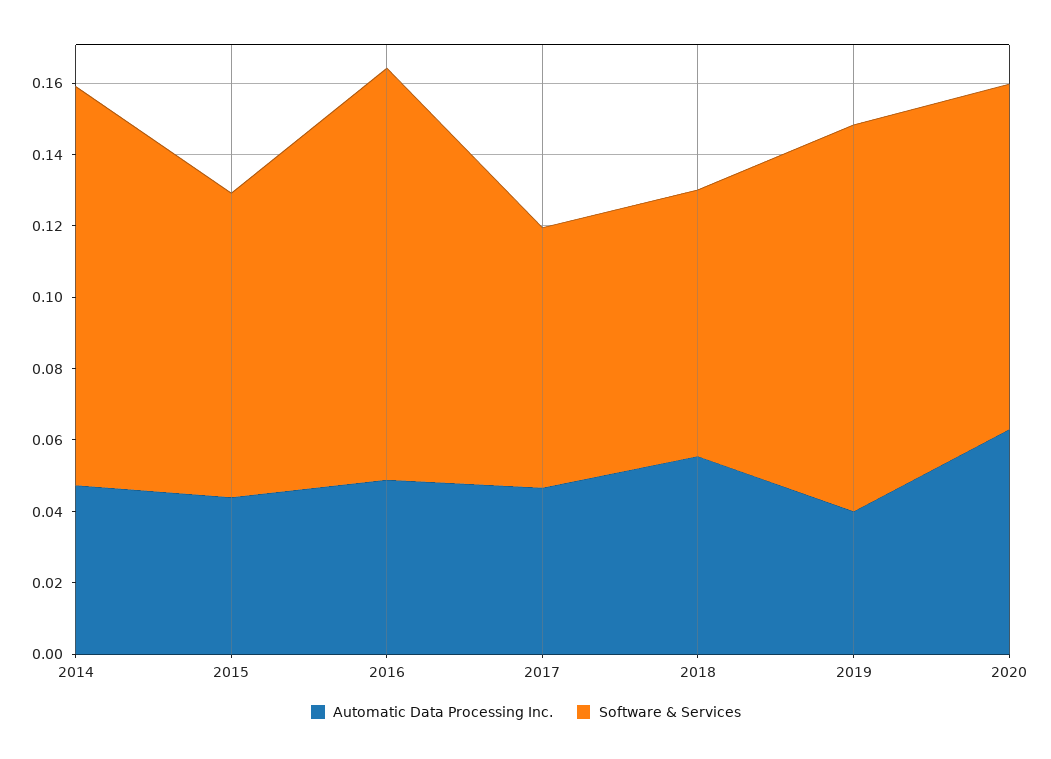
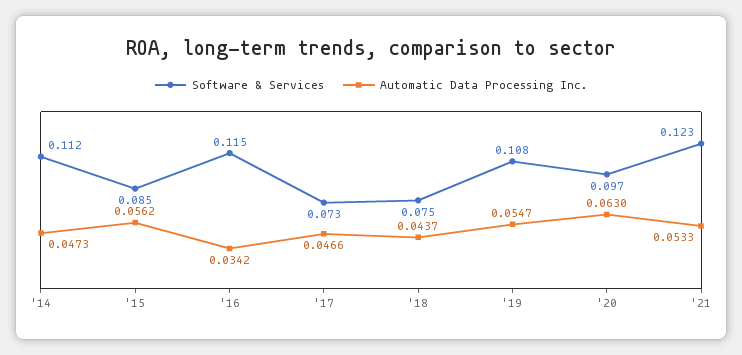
Automatic Data Processing Inc., 2015: 0.045 -> 0.0562
Automatic Data Processing Inc., 2016: 0.05 -> 0.0342
Automatic Data Processing Inc., 2018: 0.055 -> 0.0437
Automatic Data Processing Inc., 2019: 0.04 -> 0.0547
Software & Services, '21: none -> 0.123
Automatic Data Processing Inc., '21: none -> 0.0533

